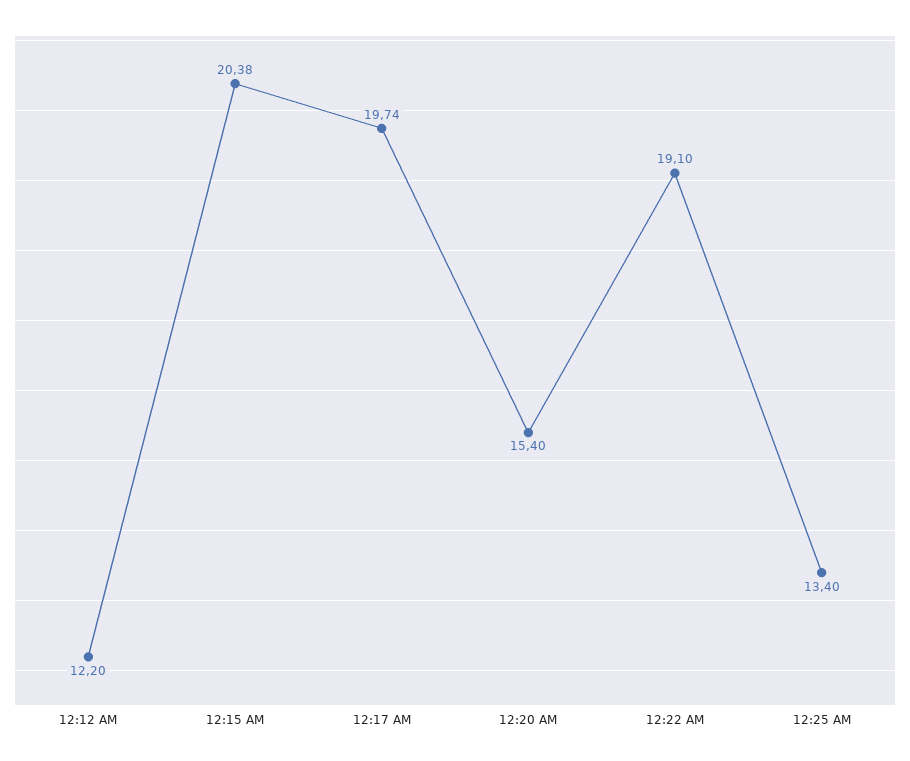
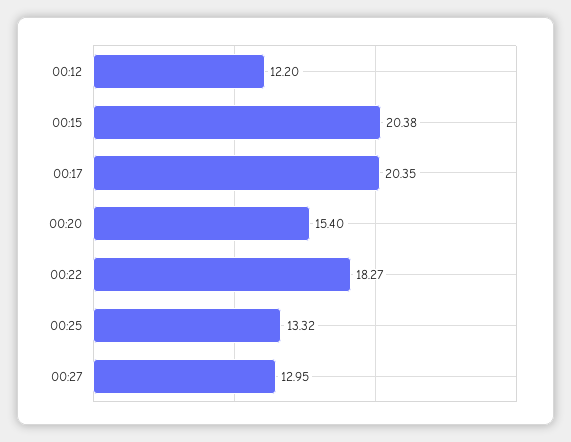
12:17 AM: 19.74 -> 20.35
12:22 AM: 19.1 -> 18.27
12:25 AM: 13.4 -> 13.32
00:27: none -> 12.95

